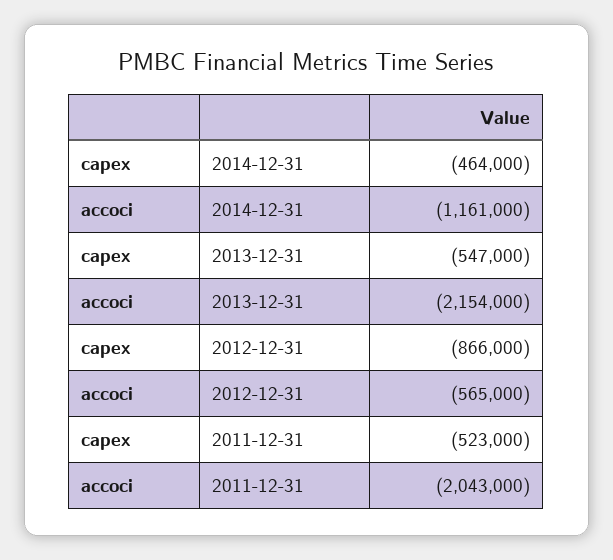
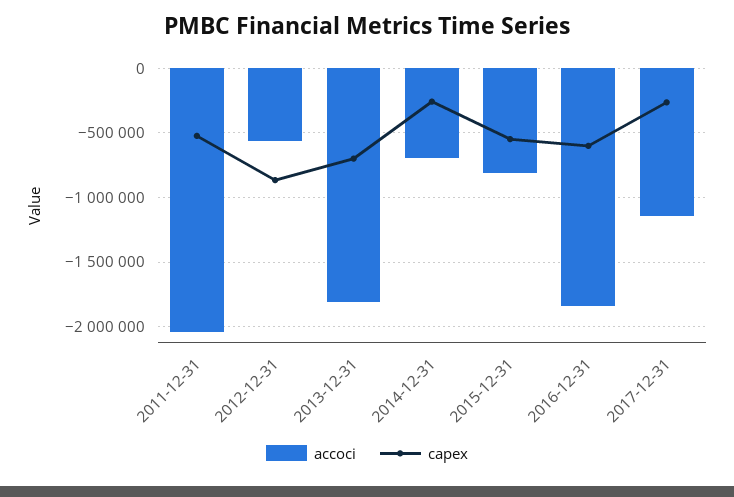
capex, 2014-12-31: -464000 -> -250000
accoci, 2014-12-31: -1161000 -> -700000
capex, 2013-12-31: -547000 -> -700000
accoci, 2013-12-31: -2154000 -> -1800000
accoci, 2015-12-31: none -> -800000
capex, 2015-12-31: none -> -550000
accoci, 2016-12-31: none -> -1850000
capex, 2016-12-31: none -> -600000
accoci, 2017-12-31: none -> -1150000
capex, 2017-12-31: none -> -250000

